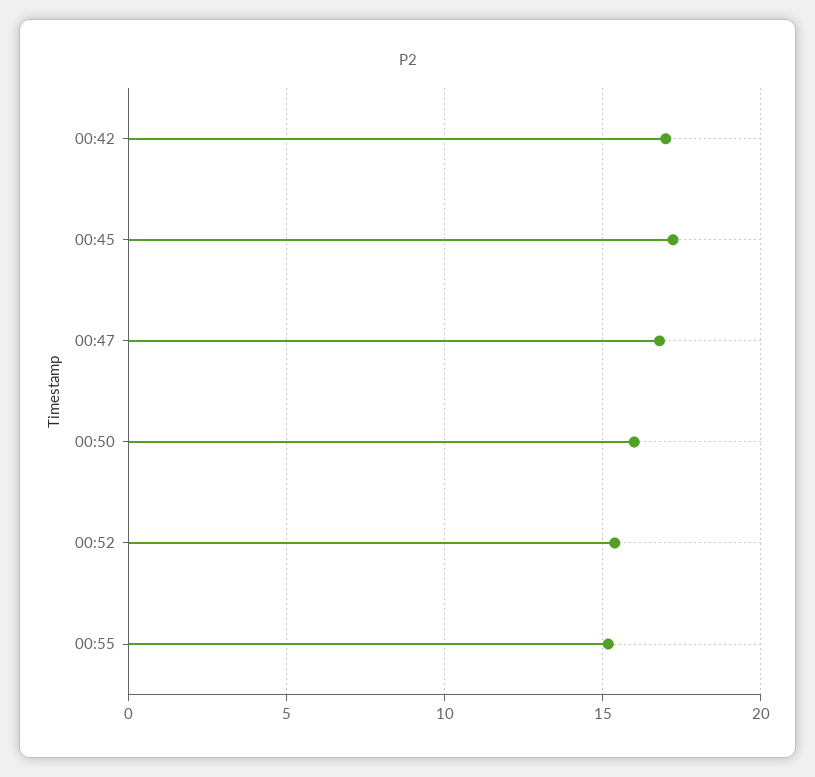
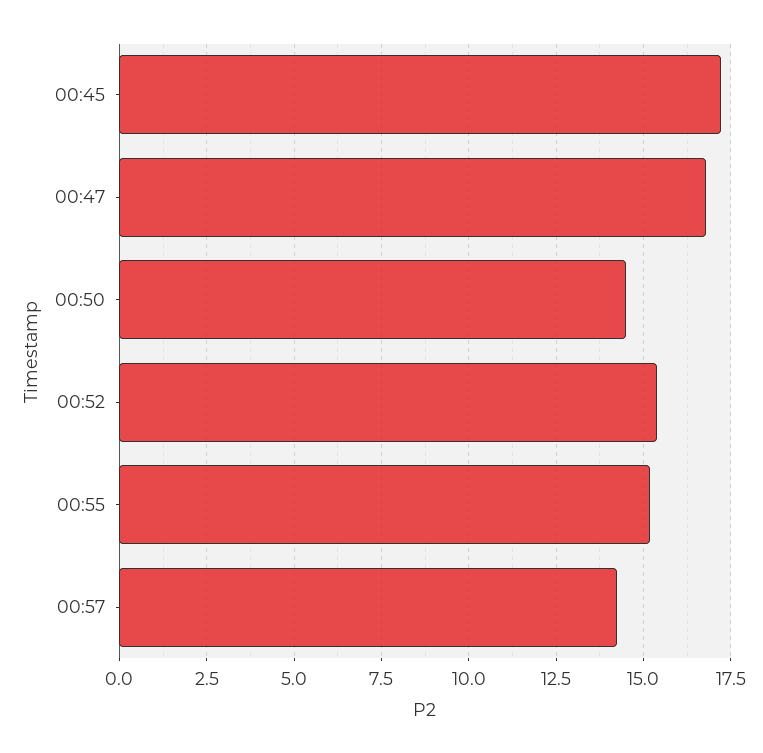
00:42: 17 -> none
00:50: 16 -> 14.5
00:57: none -> 14.25

